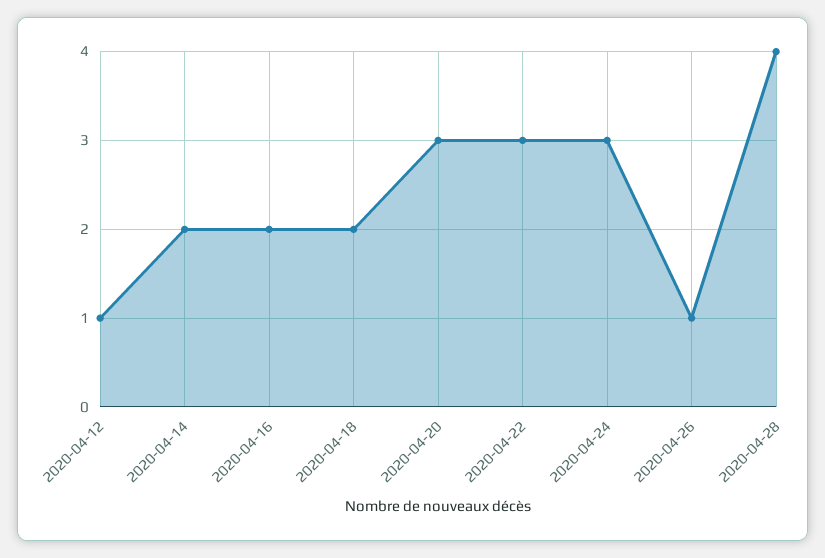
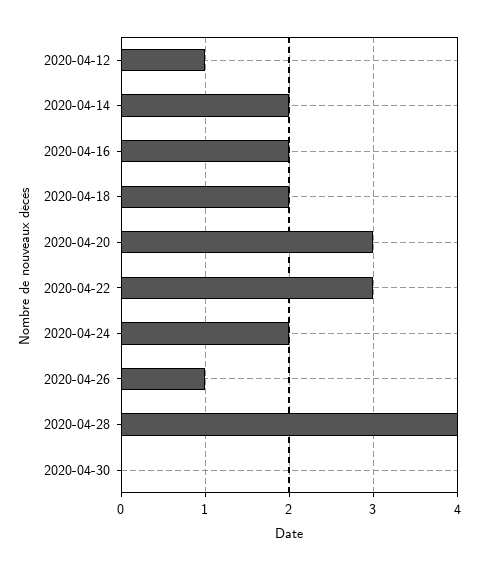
2020-04-24: 3 -> 2
2020-04-30: none -> 0

